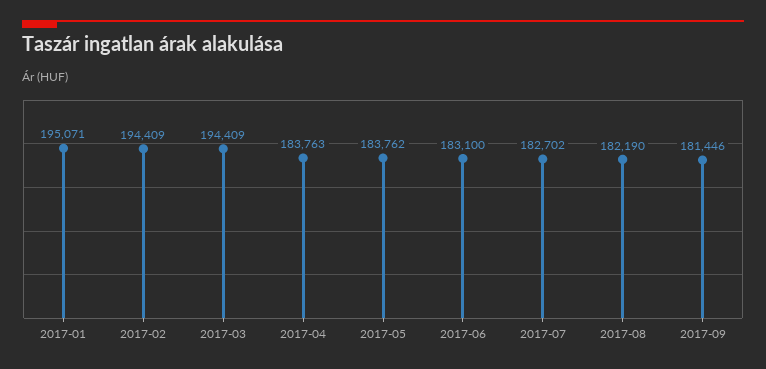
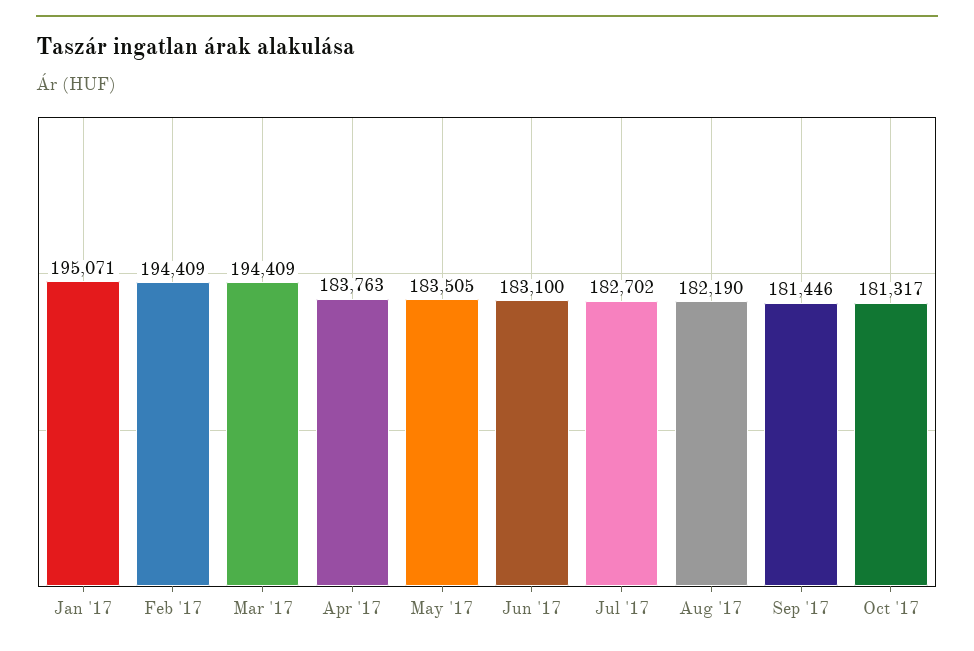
2017-05: 183762 -> 183505
Oct '17: none -> 181317

